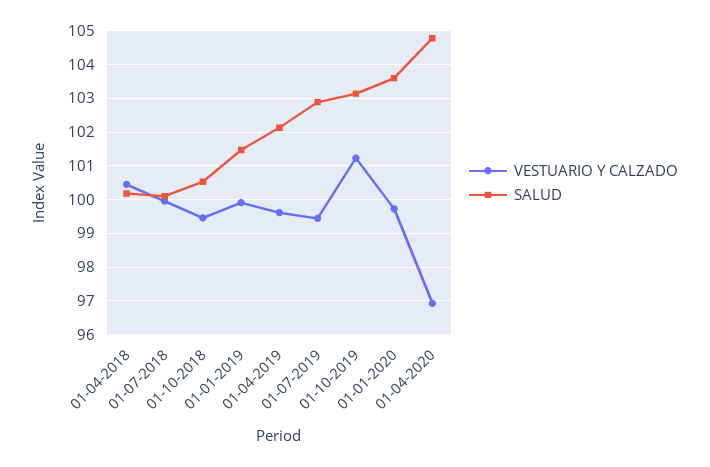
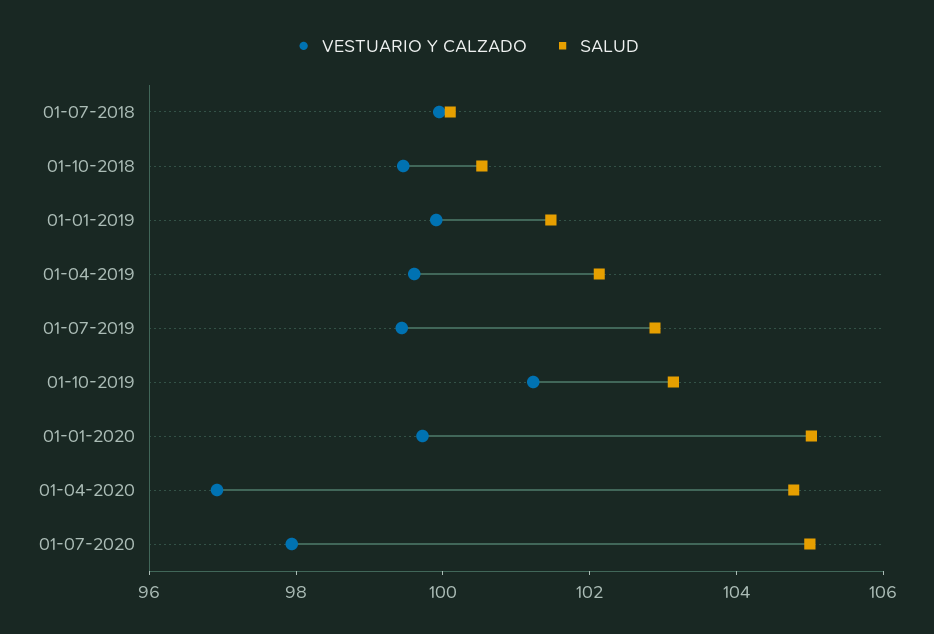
VESTUARIO Y CALZADO, 01-04-2018: 100.4 -> none
SALUD, 01-04-2018: 100.2 -> none
SALUD, 01-01-2020: 103.6 -> 105
VESTUARIO Y CALZADO, 01-07-2020: none -> 98
SALUD, 01-07-2020: none -> 105

